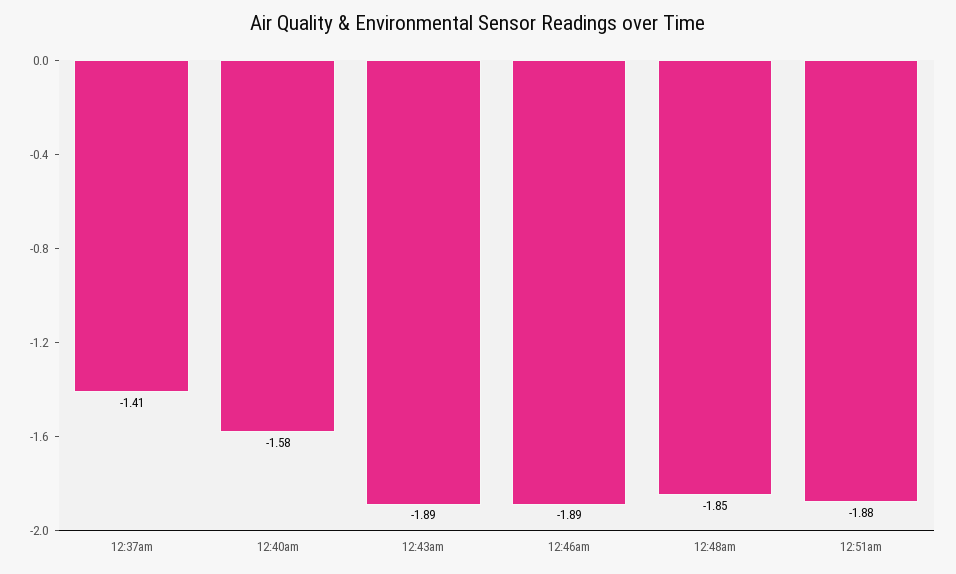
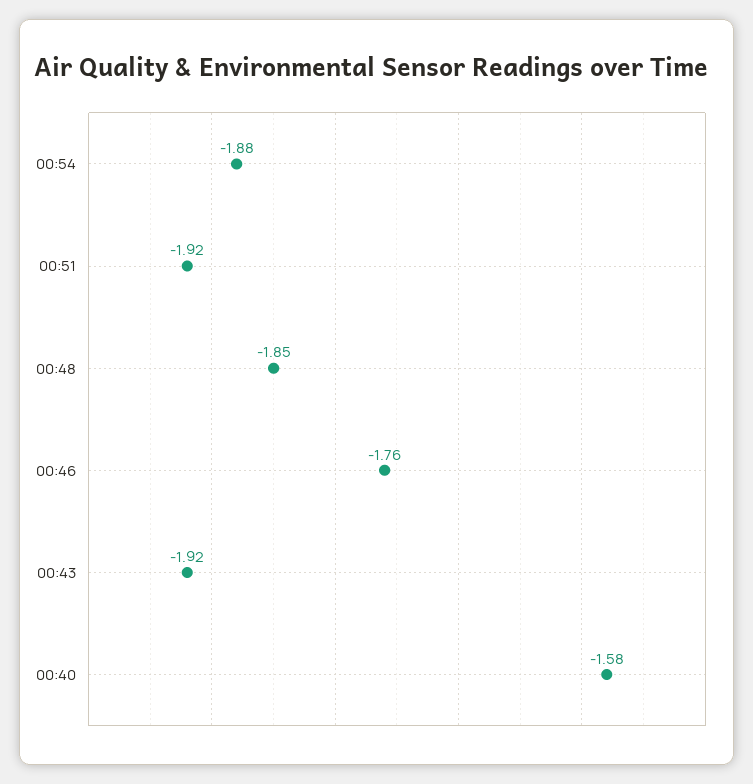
12:37am: -1.41 -> none
12:43am: -1.89 -> -1.92
12:46am: -1.89 -> -1.76
12:51am: -1.88 -> -1.92
00:54: none -> -1.88

